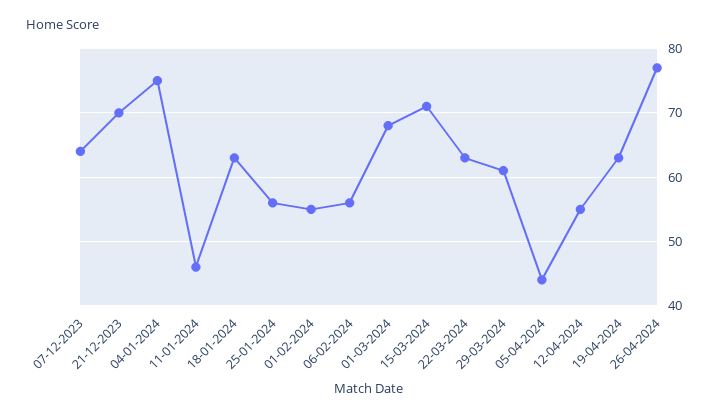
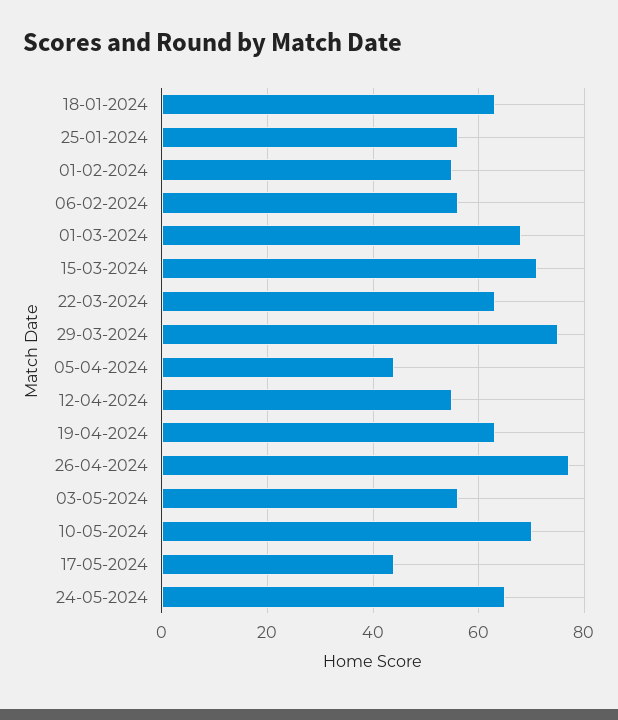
07-12-2023: 64 -> none
21-12-2023: 70 -> none
04-01-2024: 75 -> none
11-01-2024: 46 -> none
29-03-2024: 61 -> 75
03-05-2024: none -> 55
10-05-2024: none -> 70
17-05-2024: none -> 45
24-05-2024: none -> 65

